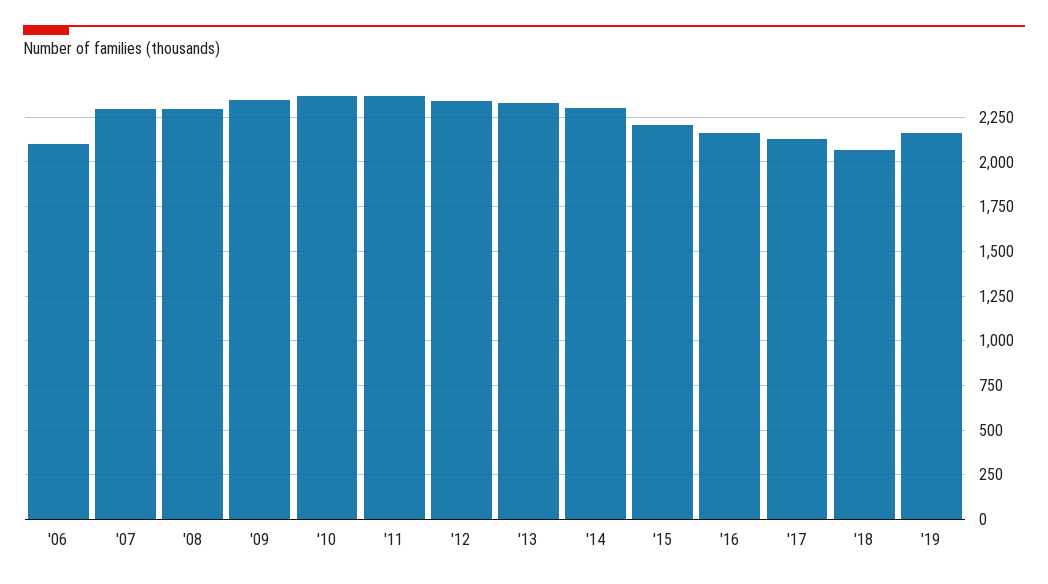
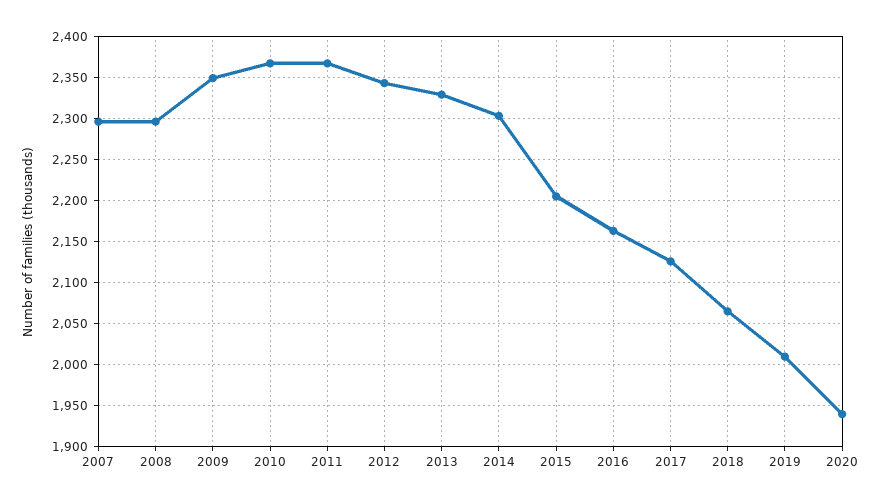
'06: 2100 -> none
'19: 2150 -> 2010
2020: none -> 1940

